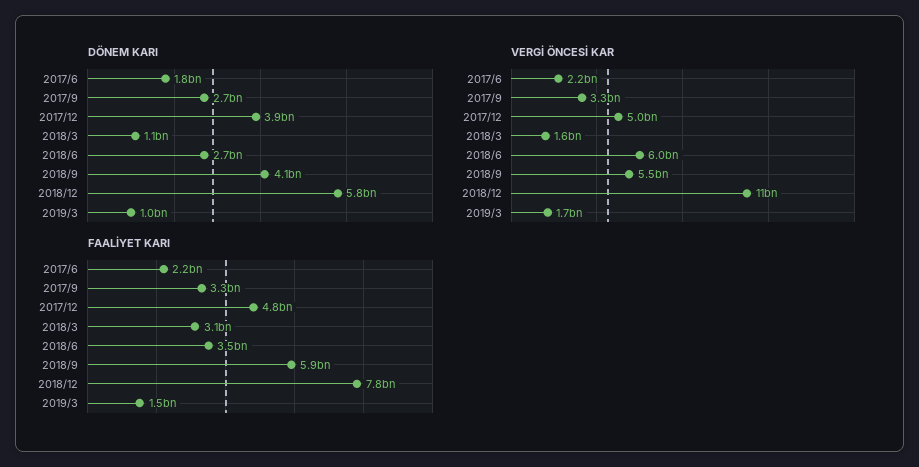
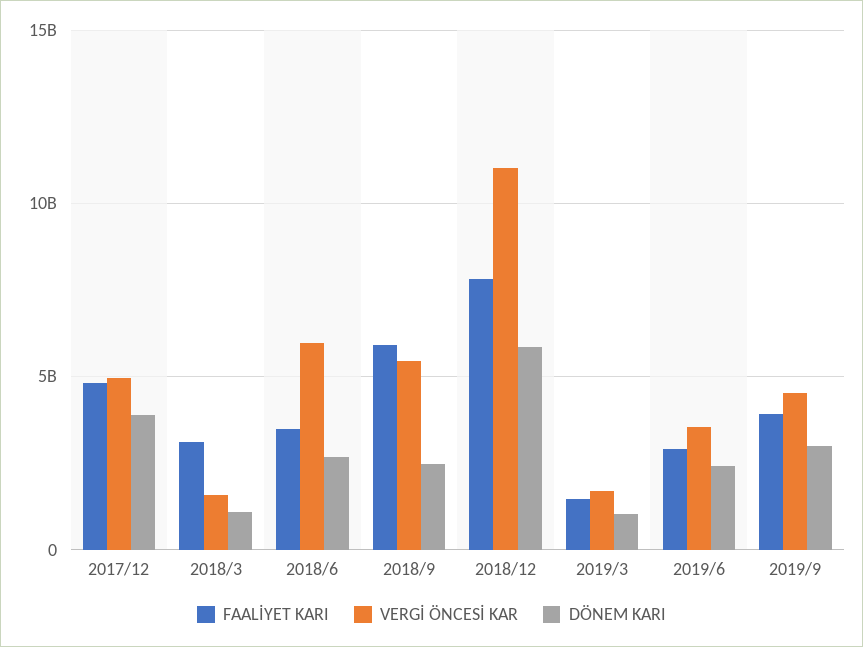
DÖNEM KARI, 2017/6: 1800000000 -> none
DÖNEM KARI, 2017/9: 2700000000 -> none
DÖNEM KARI, 2018/9: 4100000000 -> 2500000000
VERGİ ÖNCESİ KAR, 2017/6: 2200000000 -> none
VERGİ ÖNCESİ KAR, 2017/9: 3300000000 -> none
FAALİYET KARI, 2017/6: 2200000000 -> none
FAALİYET KARI, 2017/9: 3300000000 -> none
FAALİYET KARI, 2019/6: none -> 3000000000
VERGİ ÖNCESİ KAR, 2019/6: none -> 3500000000
DÖNEM KARI, 2019/6: none -> 2500000000
FAALİYET KARI, 2019/9: none -> 4000000000
VERGİ ÖNCESİ KAR, 2019/9: none -> 4500000000
DÖNEM KARI, 2019/9: none -> 3000000000

